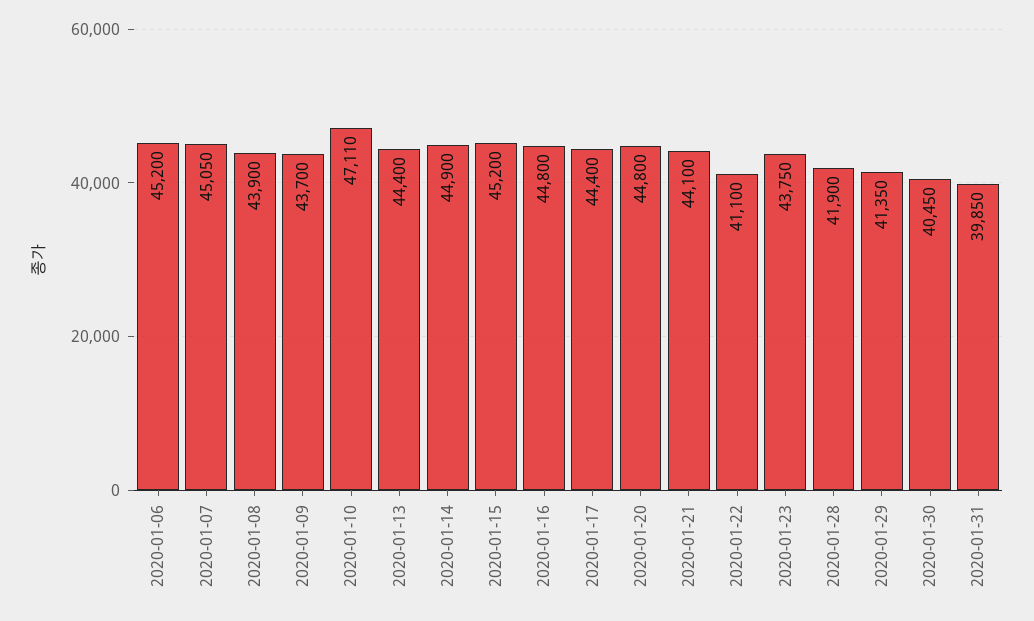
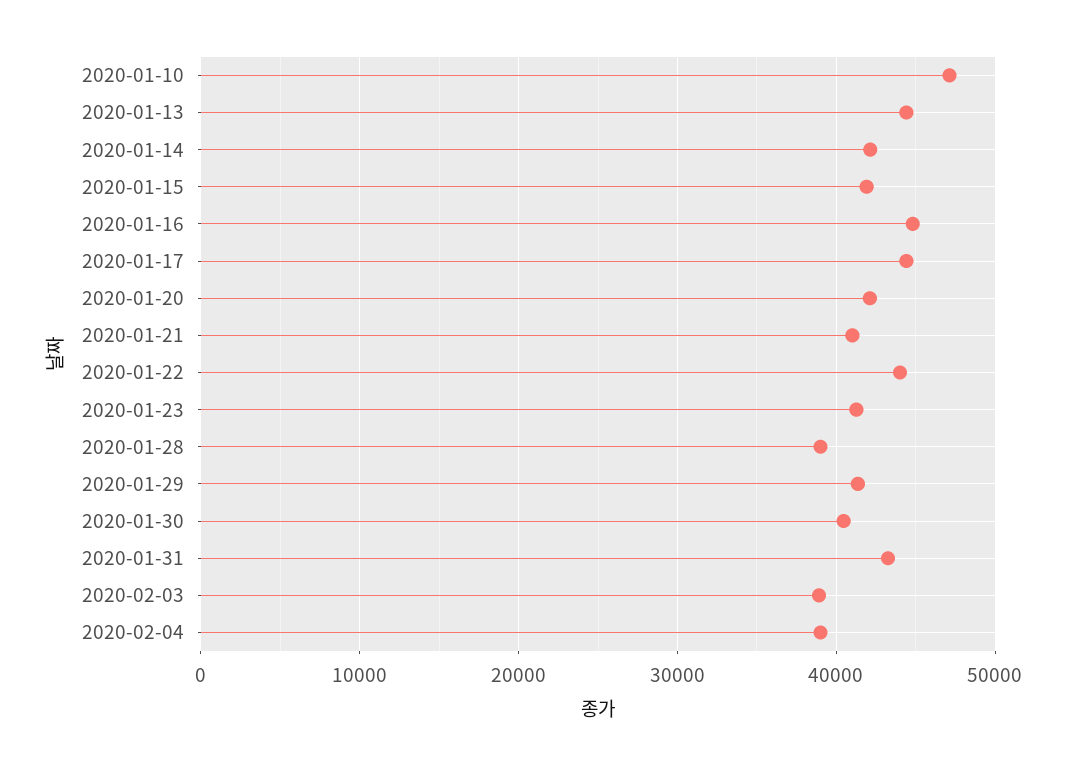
2020-01-06: 45200 -> none
2020-01-07: 45050 -> none
2020-01-08: 43900 -> none
2020-01-09: 43700 -> none
2020-01-14: 44900 -> 42000
2020-01-15: 45200 -> 42000
2020-01-20: 44800 -> 42000
2020-01-21: 44100 -> 41000
2020-01-22: 41100 -> 44000
2020-01-23: 43750 -> 41000
2020-01-28: 41900 -> 39000
2020-01-31: 39850 -> 43000
2020-02-03: none -> 39000
2020-02-04: none -> 39000

